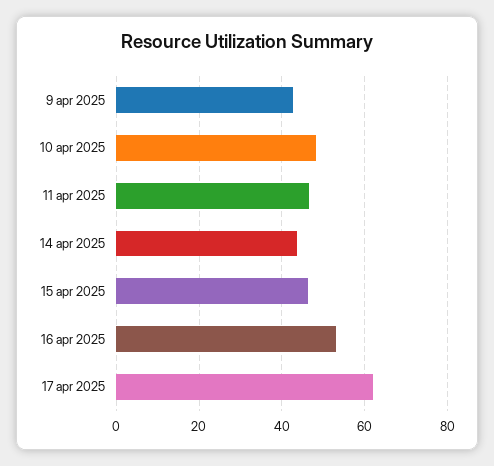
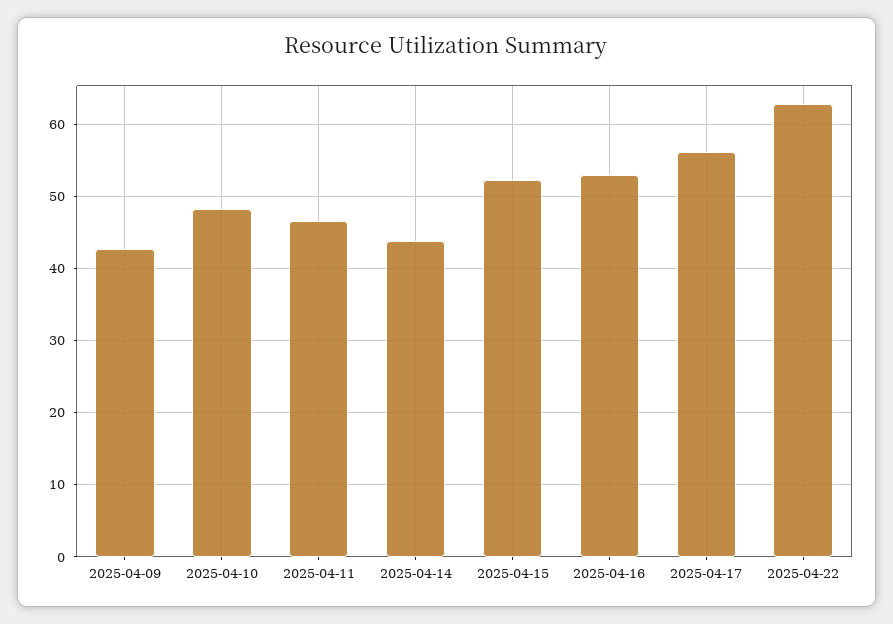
15 apr 2025: 46 -> 52
17 apr 2025: 62 -> 56
2025-04-22: none -> 63

